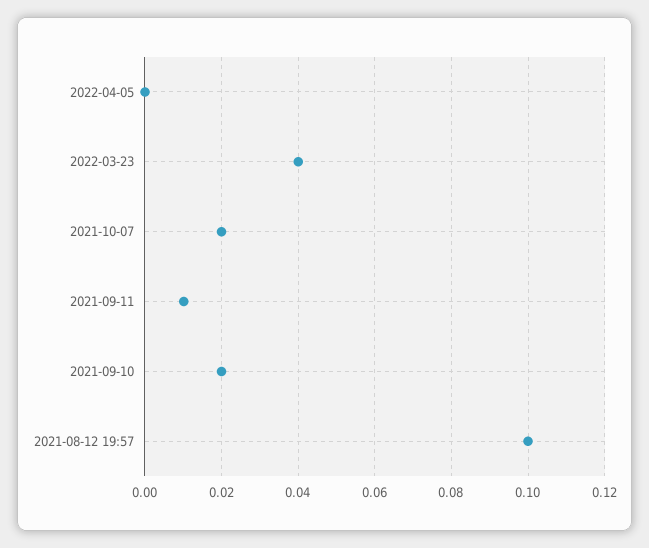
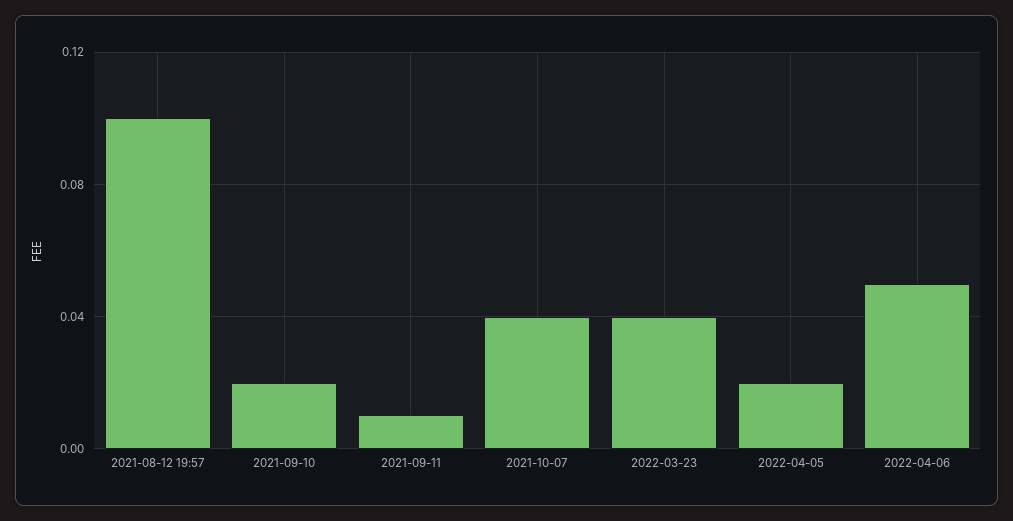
2022-04-05: 0 -> 0.02
2021-10-07: 0.02 -> 0.04
2022-04-06: none -> 0.05

